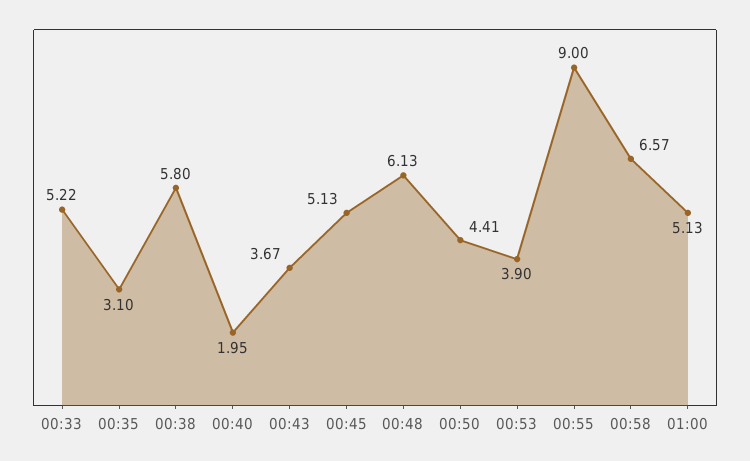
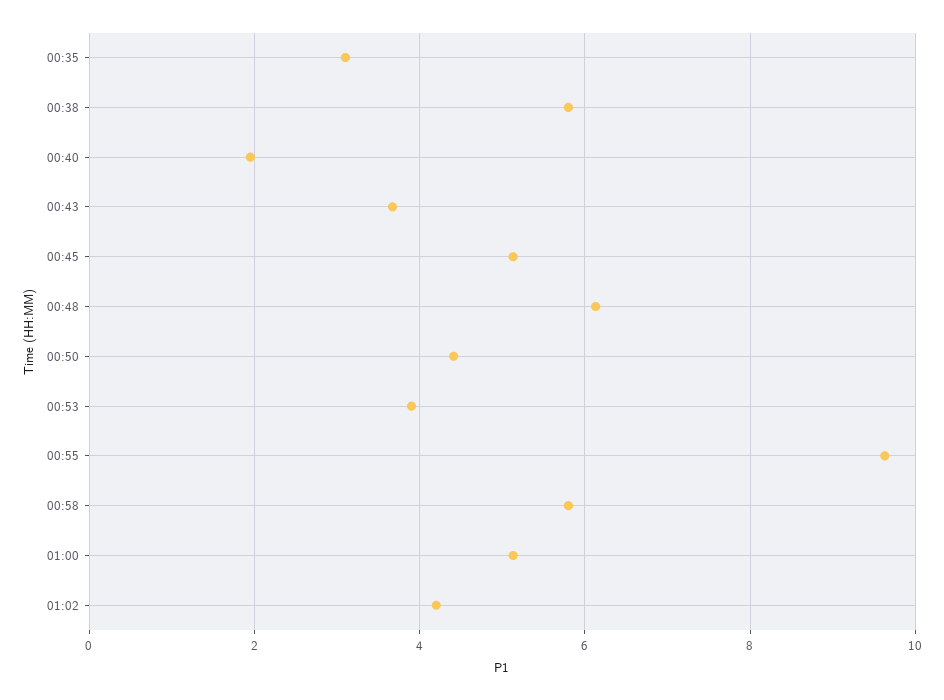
00:33: 5.22 -> none
00:55: 9 -> 9.6
00:58: 6.57 -> 5.8
01:02: none -> 4.2

